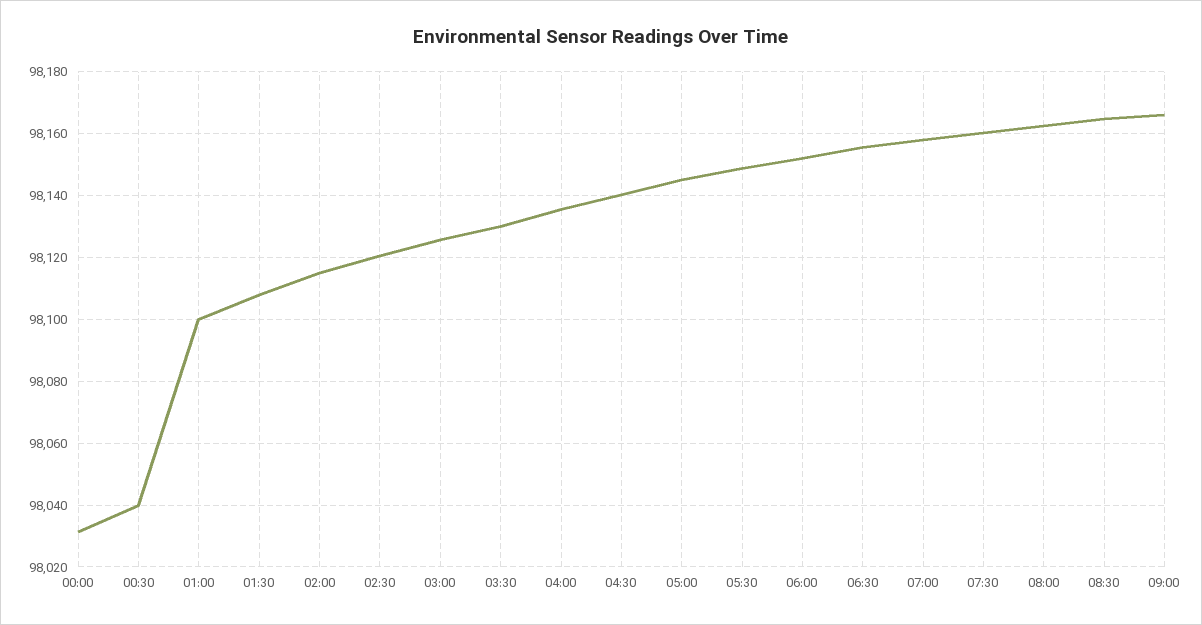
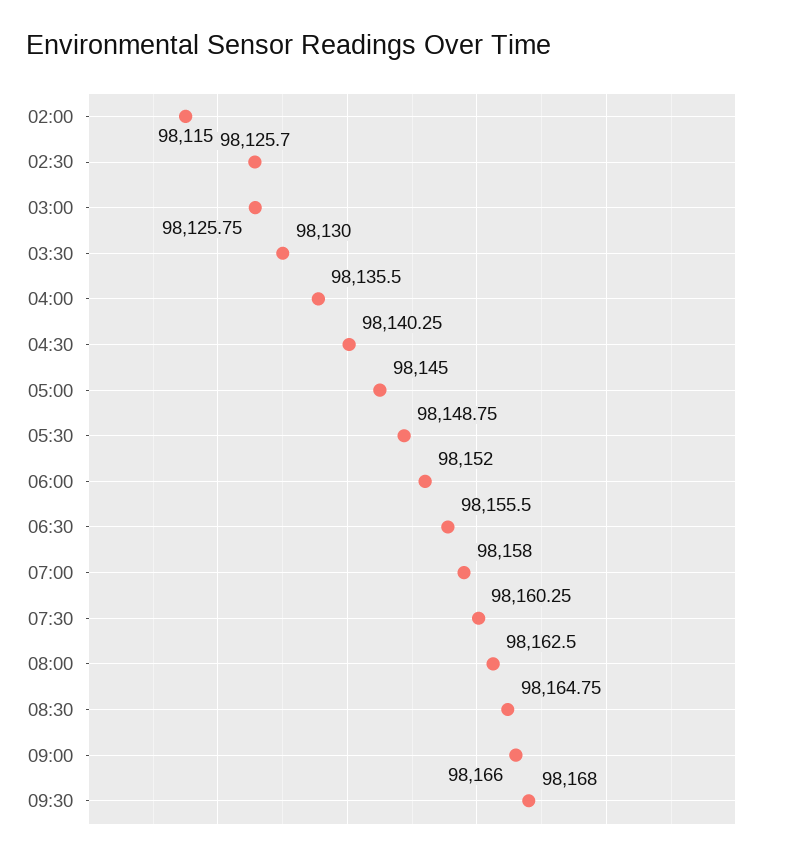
00:00: 98032 -> none
00:30: 98040 -> none
01:00: 98100 -> none
01:30: 98108 -> none
02:30: 98120 -> 98125.7
09:30: none -> 98168

